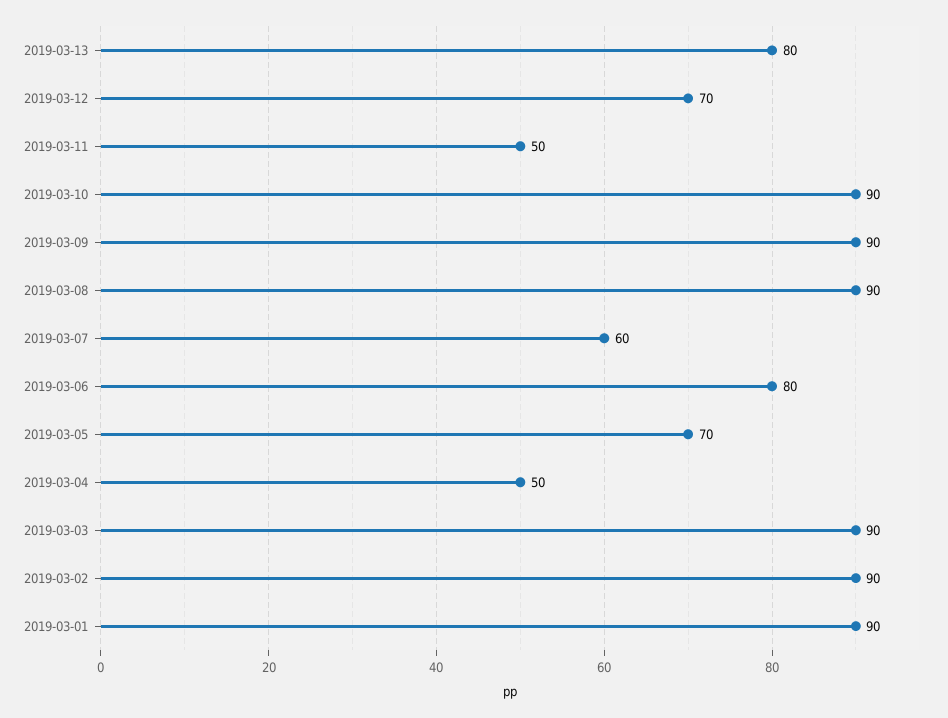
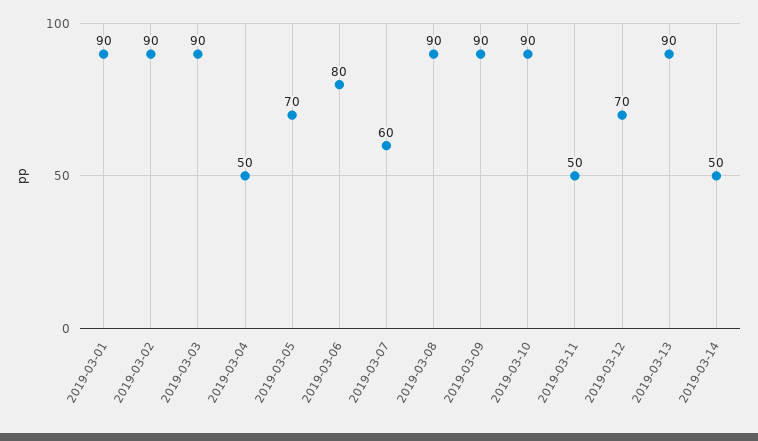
2019-03-13: 80 -> 90
2019-03-14: none -> 50

